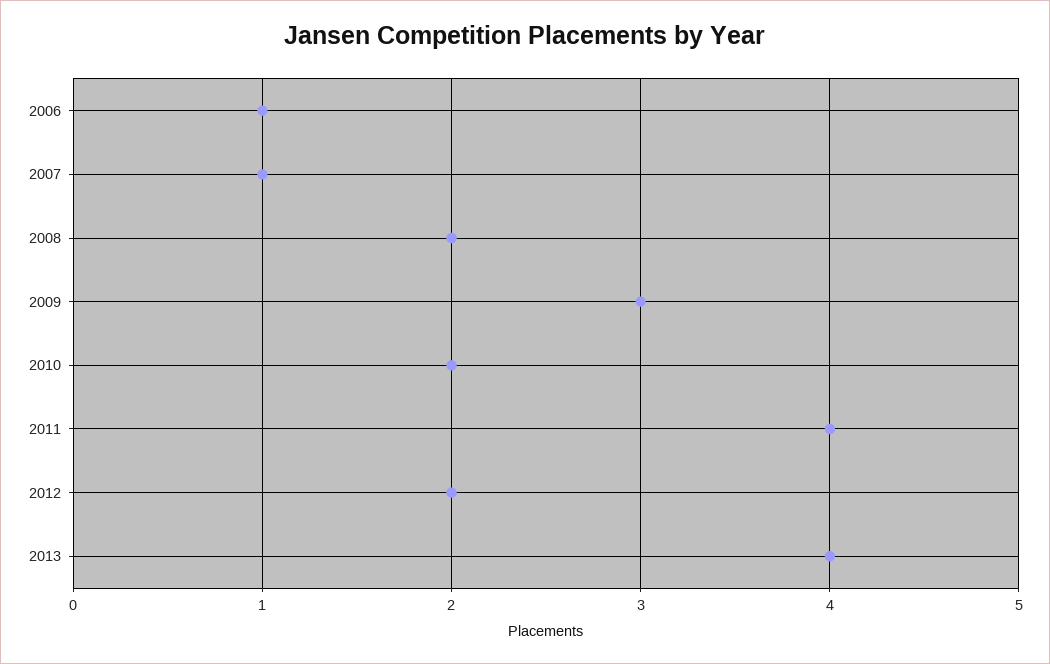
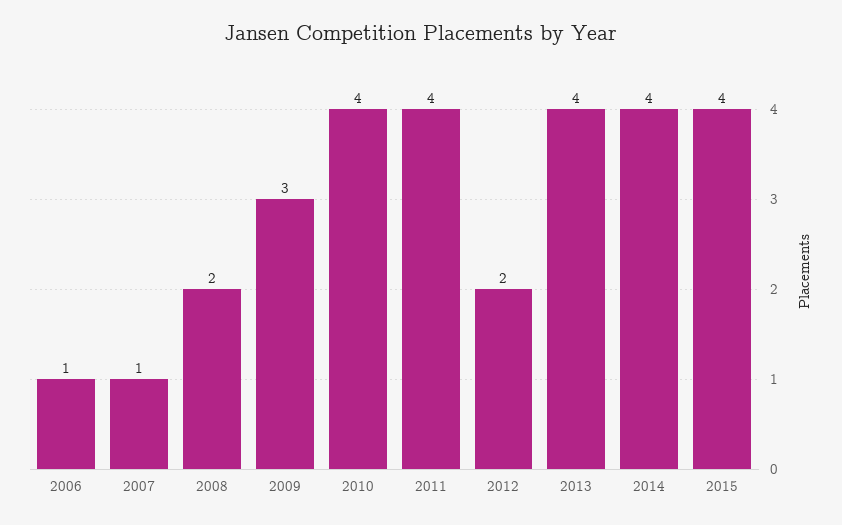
2010: 2 -> 4
2014: none -> 4
2015: none -> 4

